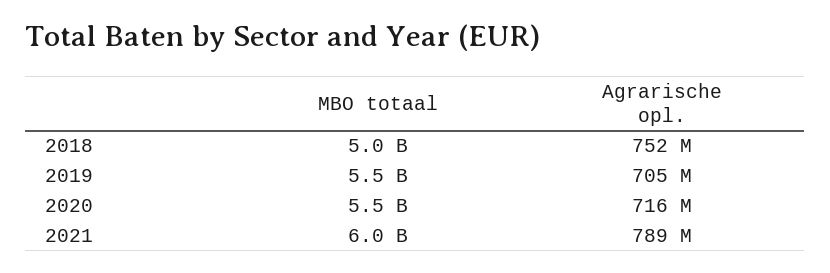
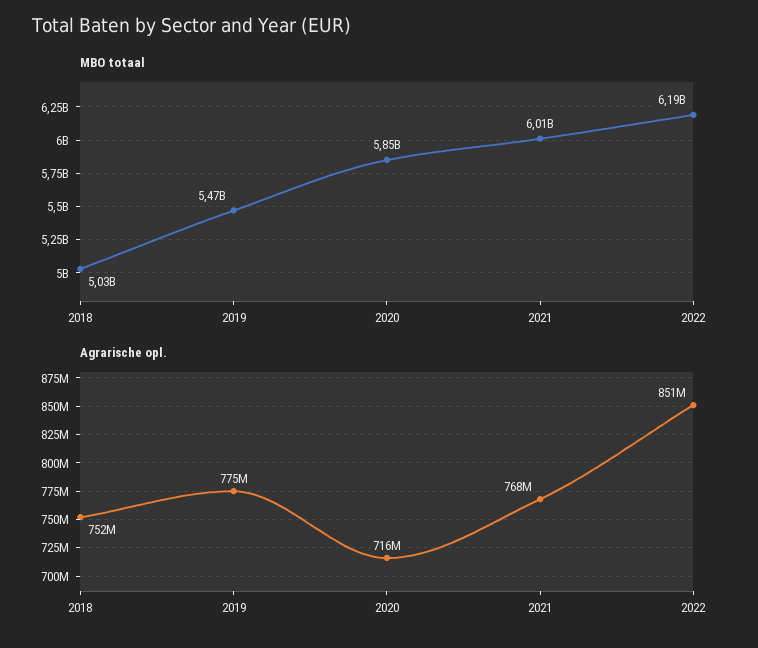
Agrarische opl., 2019: 705000000 -> 775000000
MBO totaal, 2020: 5500000000 -> 5850000000
Agrarische opl., 2021: 789000000 -> 768000000
MBO totaal, 2022: none -> 6190000000
Agrarische opl., 2022: none -> 851000000

